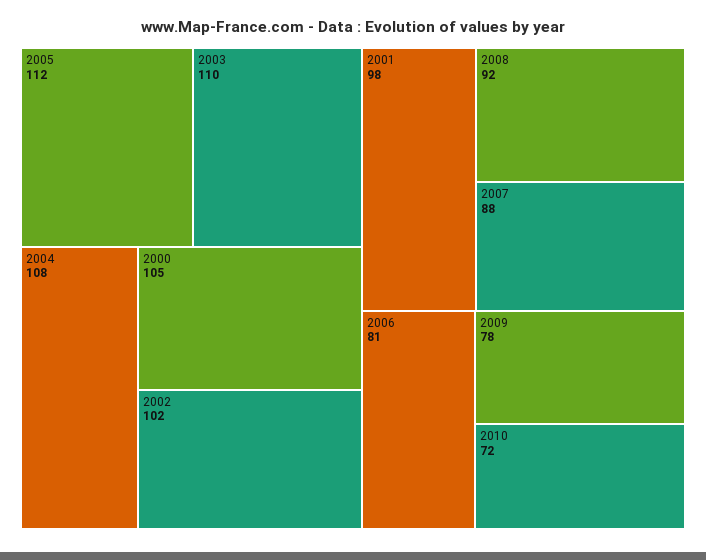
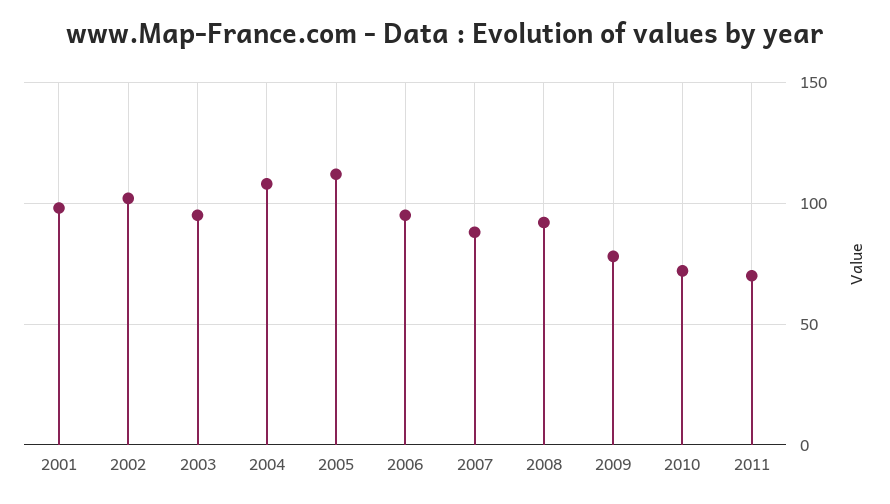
2003: 110 -> 95
2000: 105 -> none
2006: 81 -> 95
2011: none -> 70

